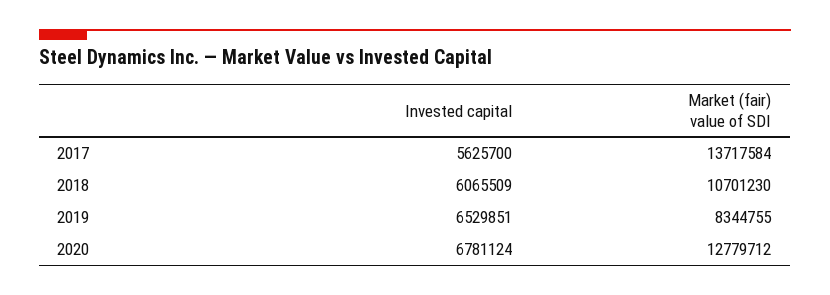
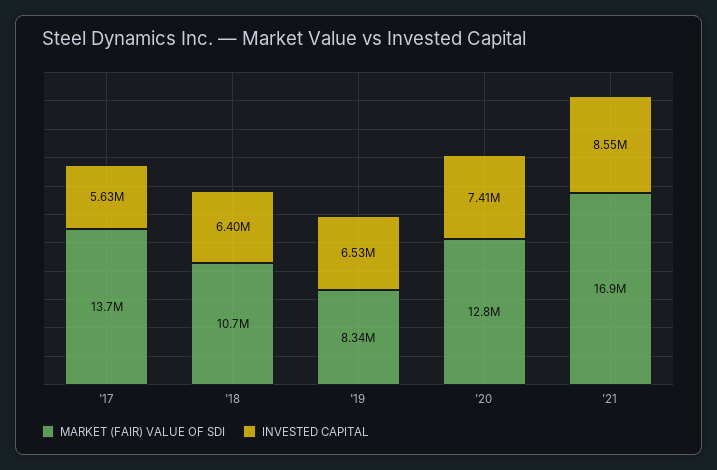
Invested capital, 2018: 6065509 -> 6400000
Invested capital, 2020: 6781124 -> 7410000
Market (fair) value of SDI, '21: none -> 16900000
Invested capital, '21: none -> 8550000

